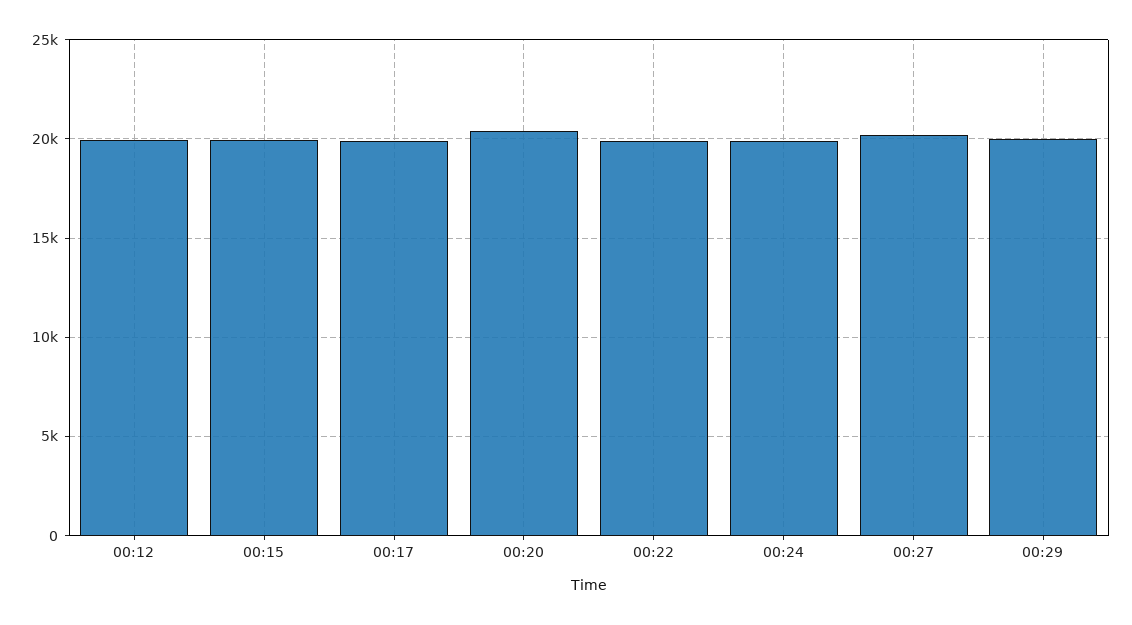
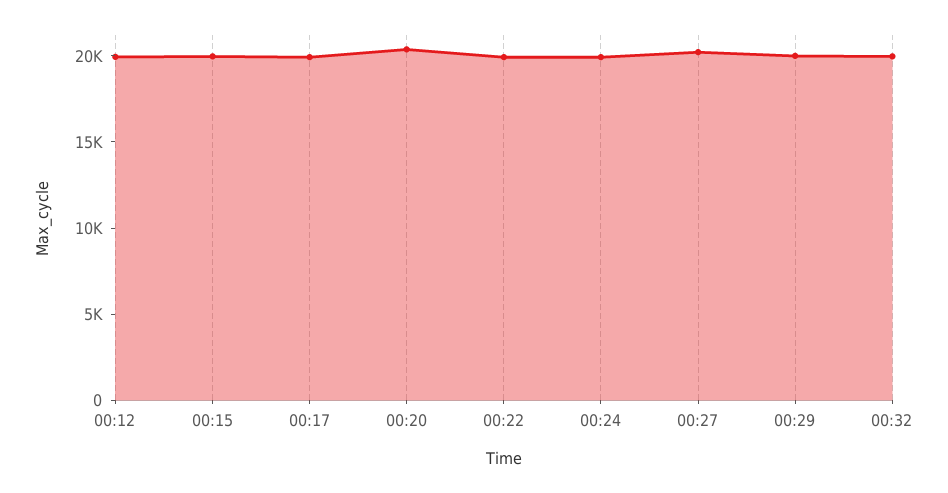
00:32: none -> 20000

